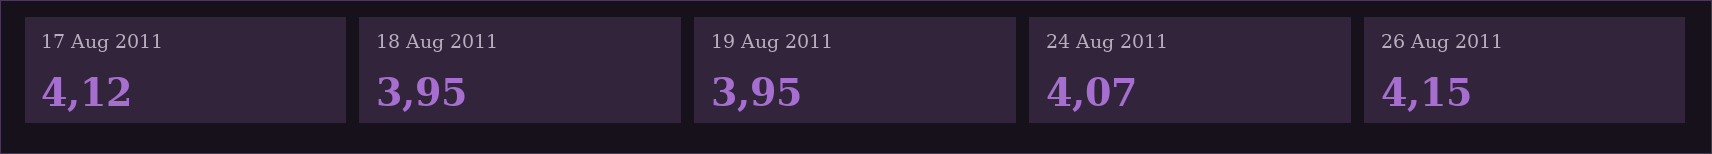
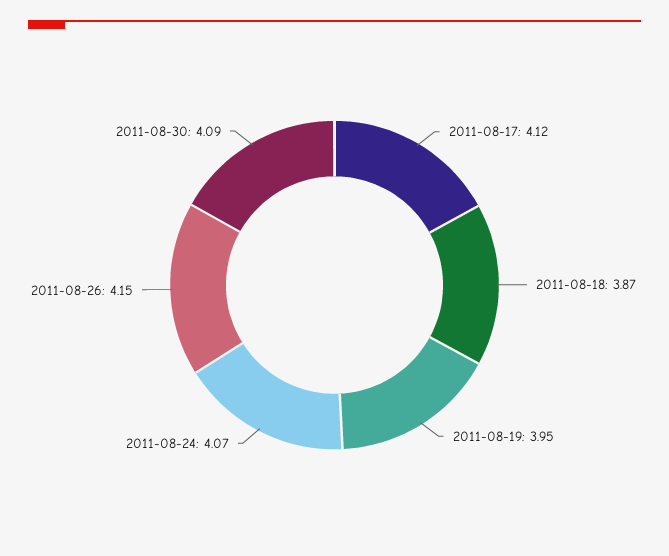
18 Aug 2011: 3.95 -> 3.87
2011-08-30: none -> 4.09

